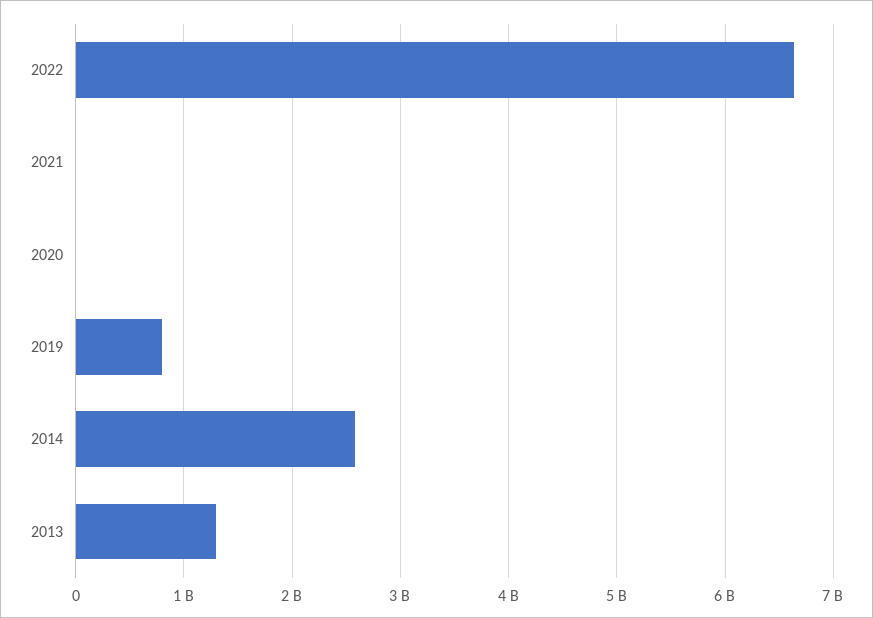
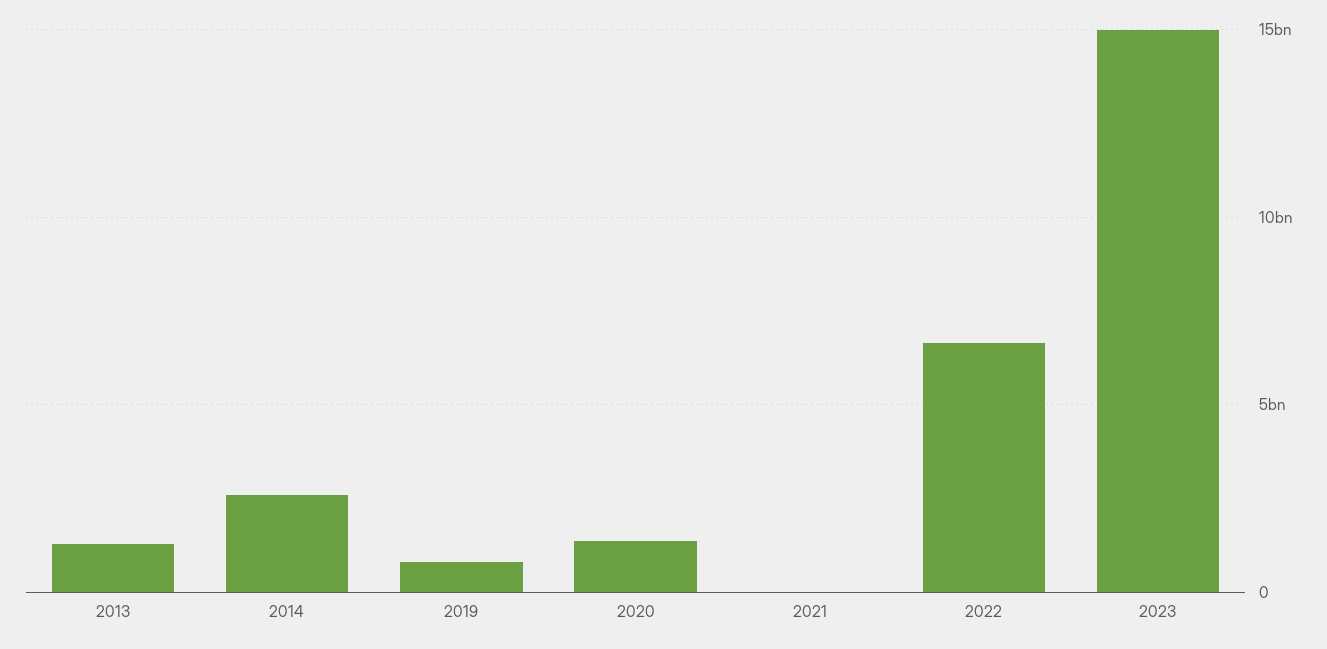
2020: 0 -> 1500000000
2023: none -> 15000000000

